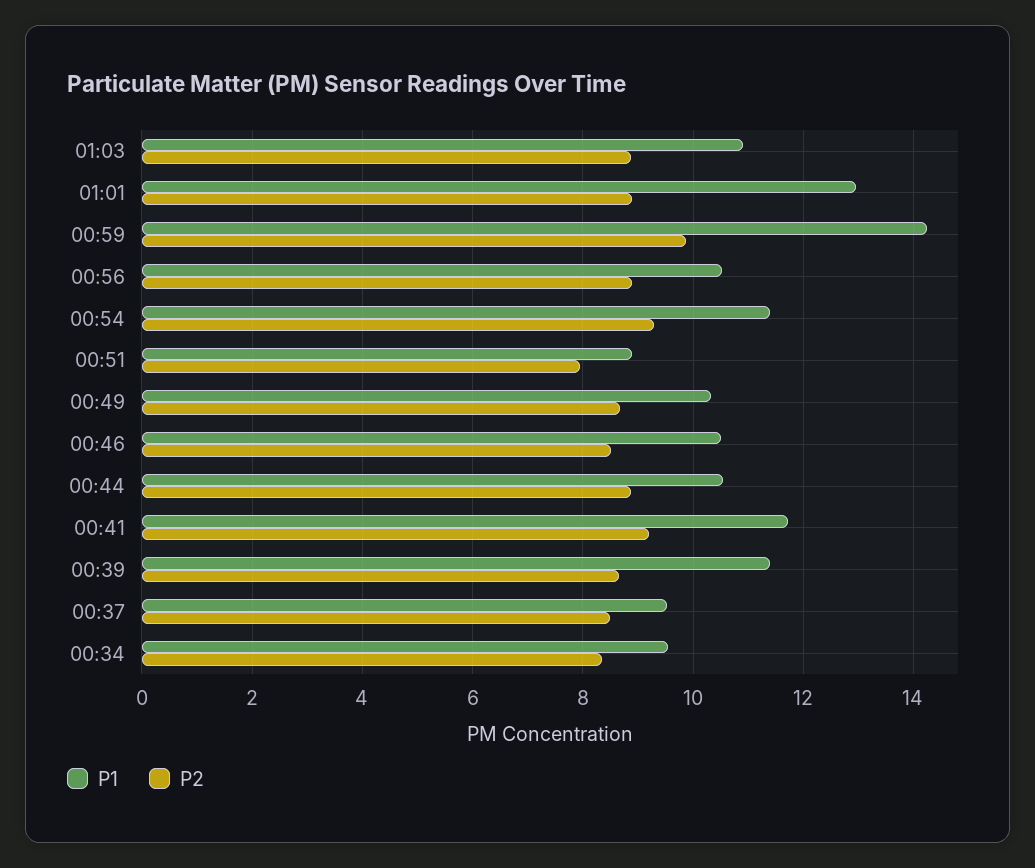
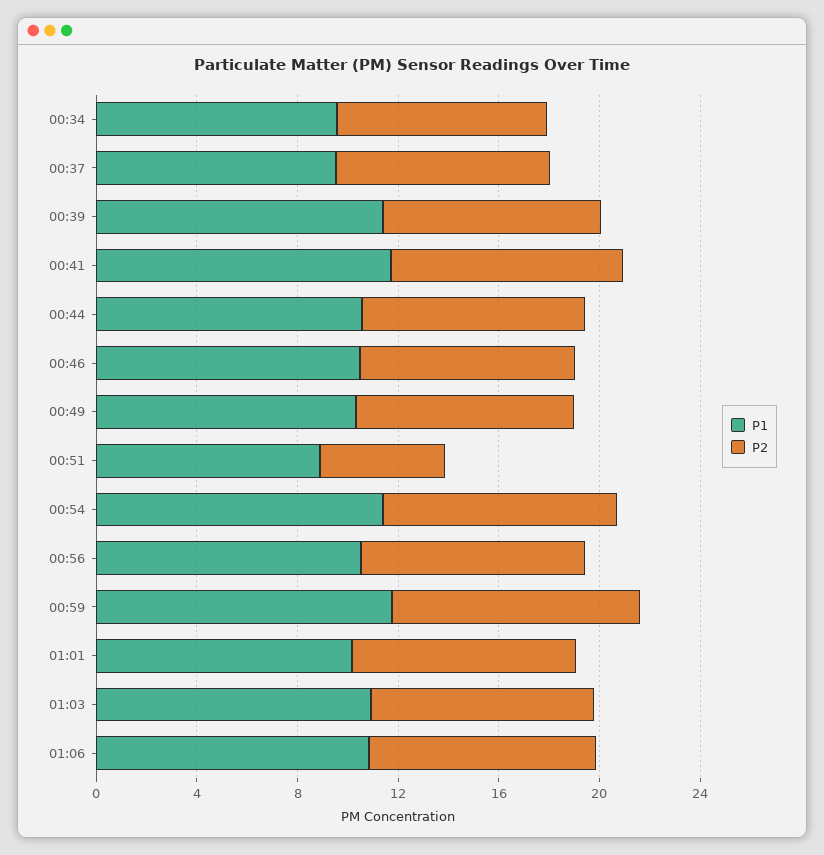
P1, 01:01: 13 -> 10
P1, 00:59: 14.2 -> 12
P2, 00:51: 8 -> 5
P1, 01:06: none -> 11
P2, 01:06: none -> 9

